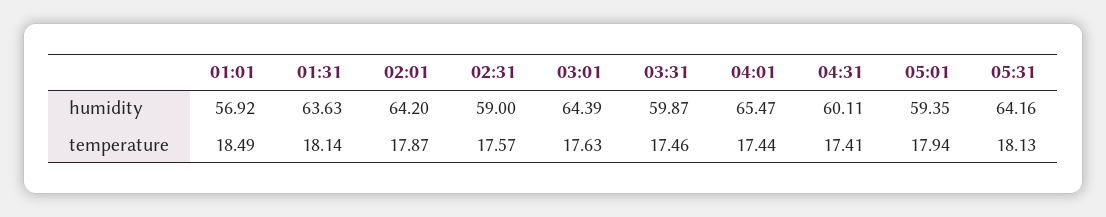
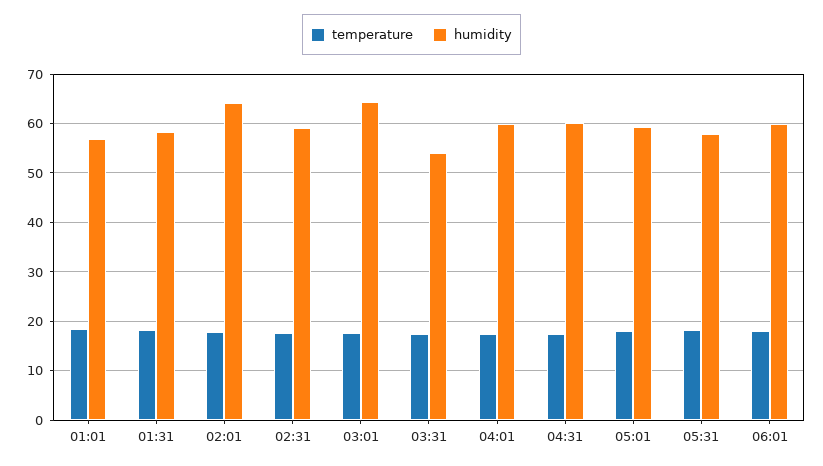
humidity, 01:31: 63.63 -> 58
humidity, 03:31: 59.87 -> 54
humidity, 04:01: 65.47 -> 60
humidity, 05:31: 64.16 -> 58
temperature, 06:01: none -> 18
humidity, 06:01: none -> 60

